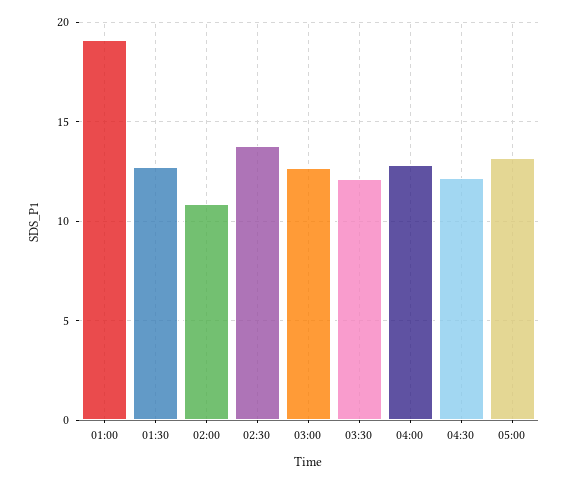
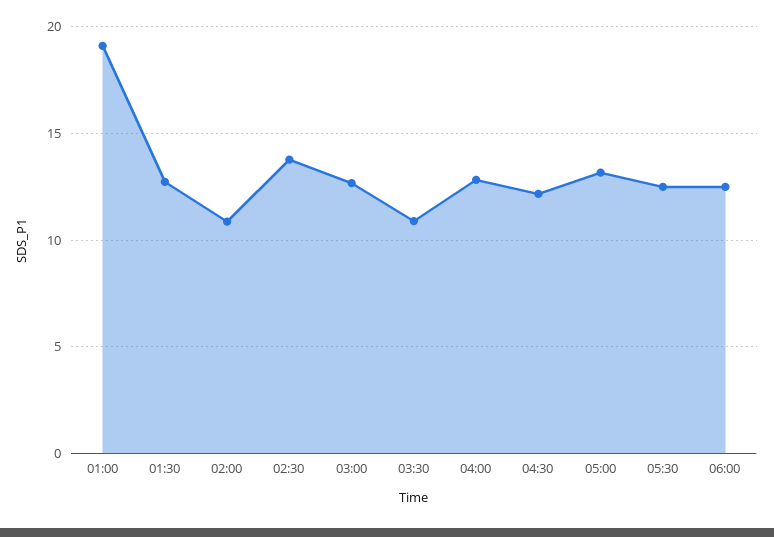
03:30: 12 -> 11
05:30: none -> 12.5
06:00: none -> 12.5

